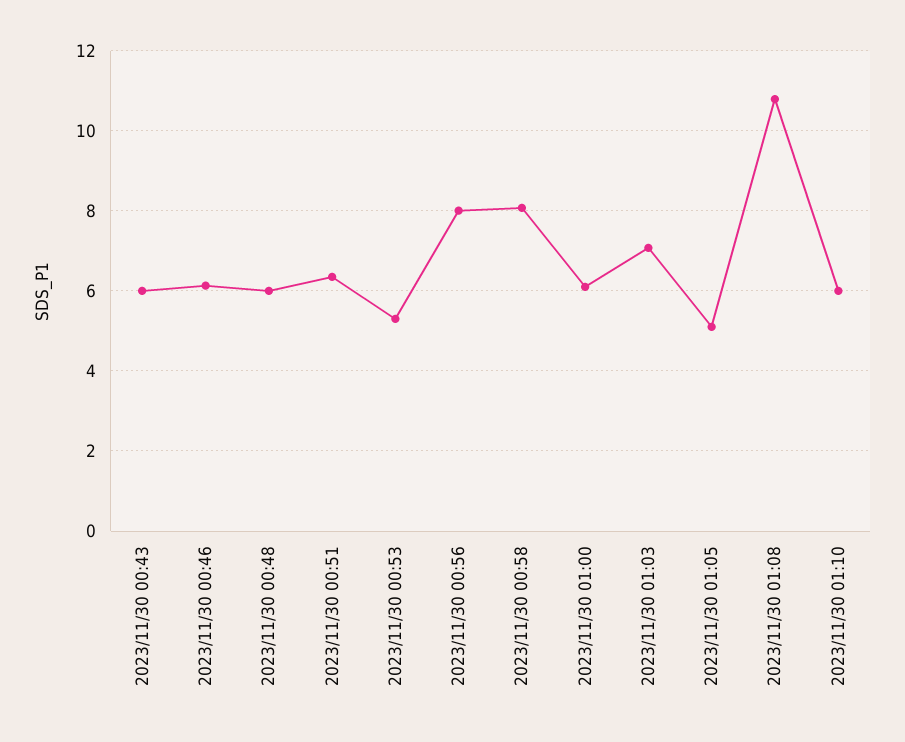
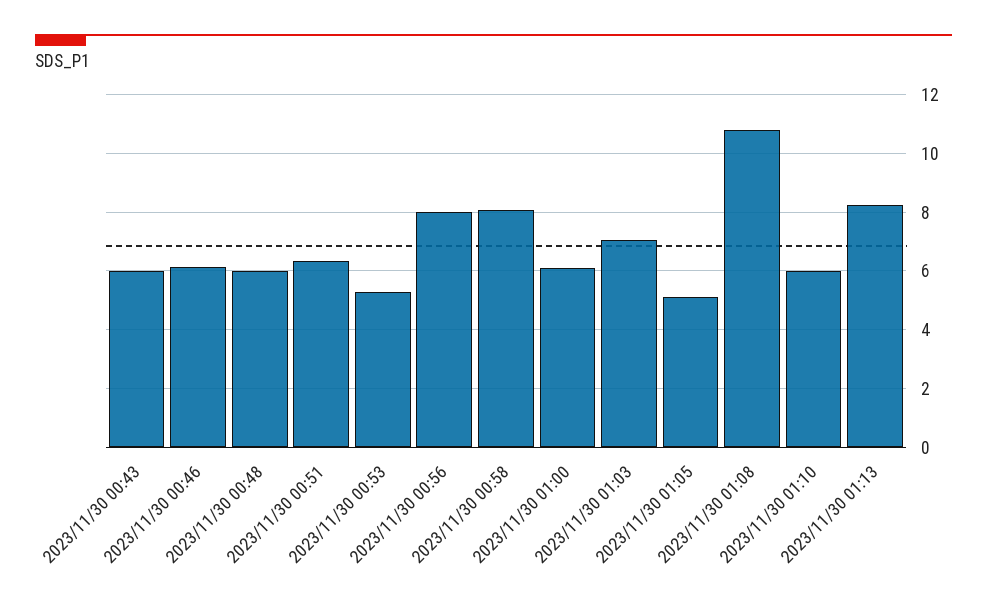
2023/11/30 01:13: none -> 8.25

